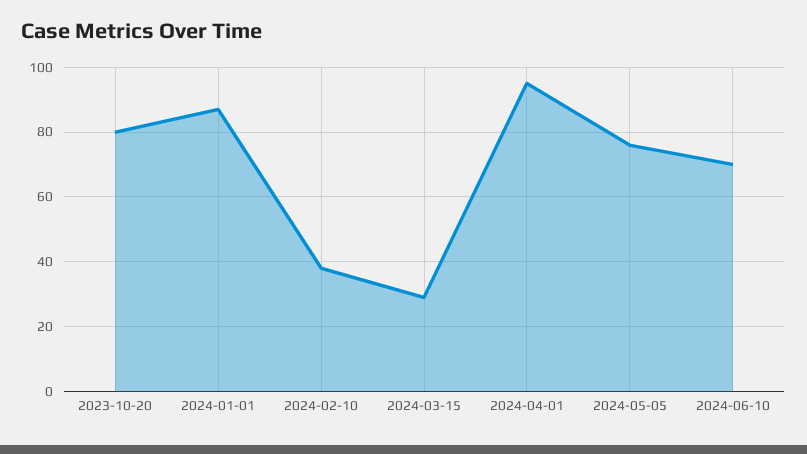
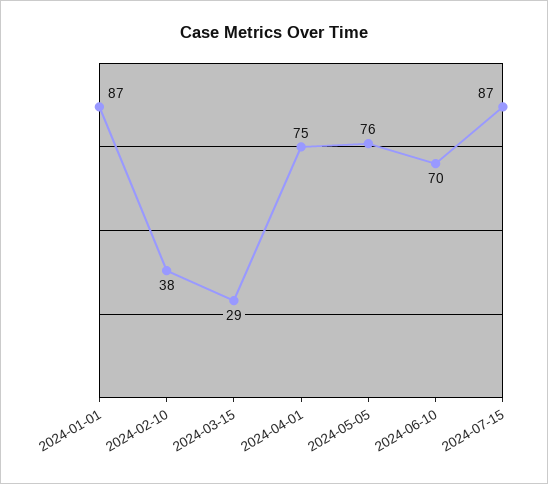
2023-10-20: 80 -> none
2024-04-01: 95 -> 75
2024-07-15: none -> 87

